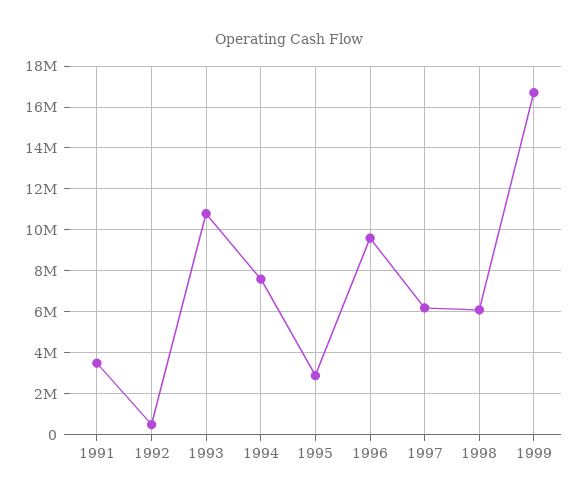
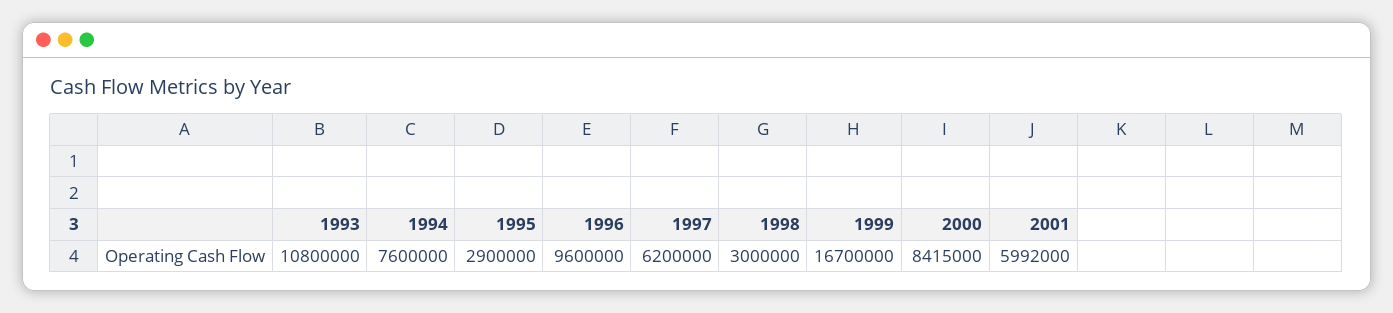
1991: 3500000 -> none
1992: 500000 -> none
1998: 6000000 -> 3000000
2000: none -> 8415000
2001: none -> 5992000

